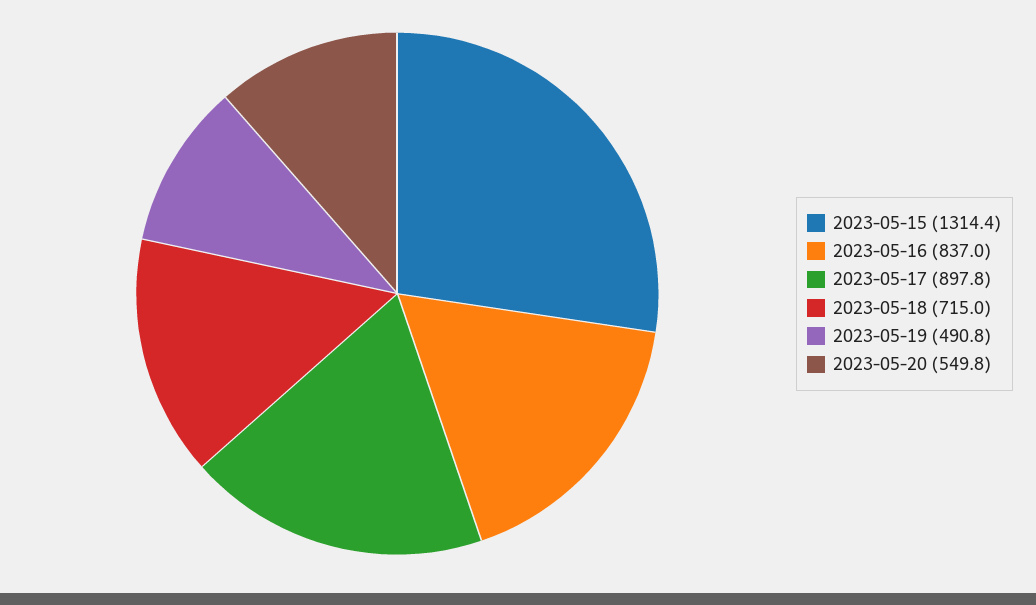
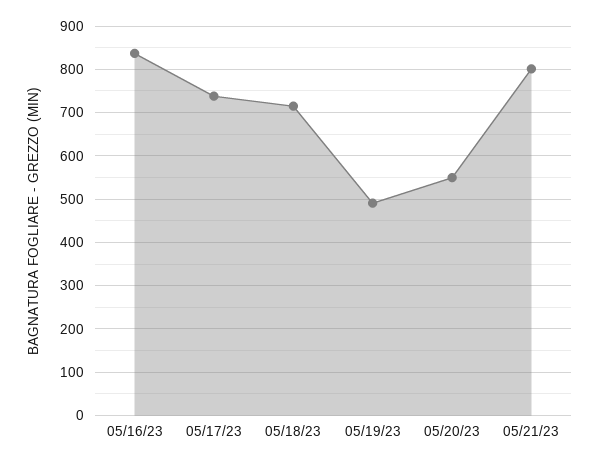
2023-05-15: 1314.4 -> none
2023-05-17: 897.8 -> 740
05/21/23: none -> 800

